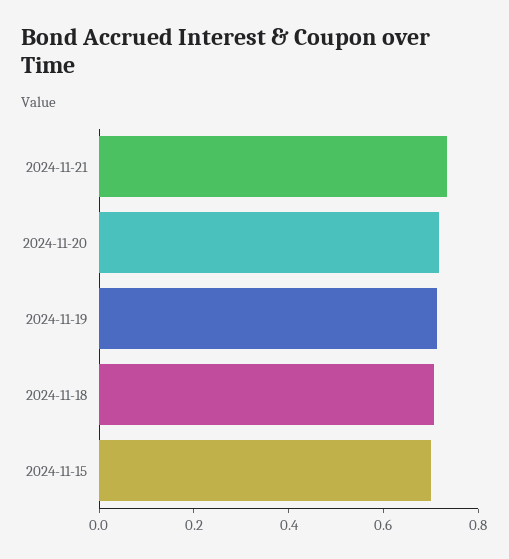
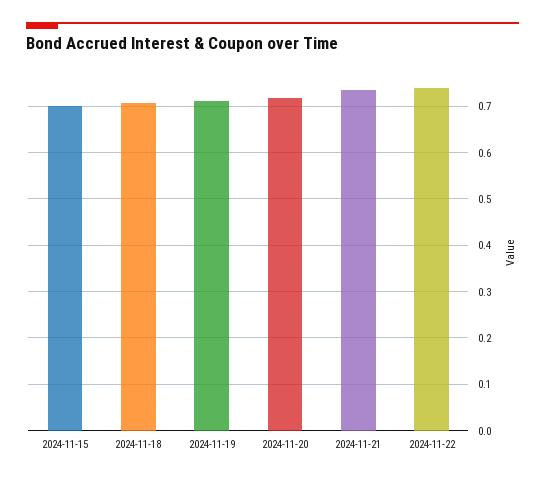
2024-11-22: none -> 0.74

